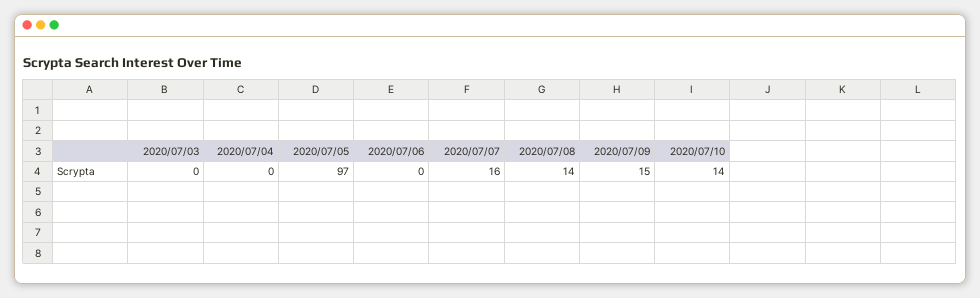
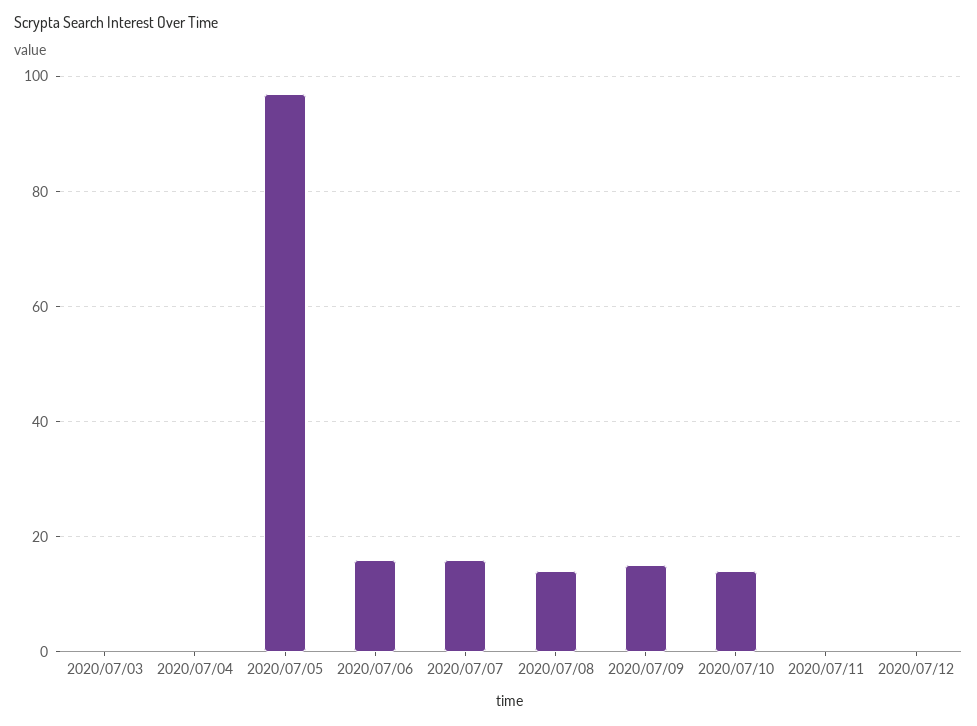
2020/07/06: 0 -> 15
2020/07/11: none -> 0
2020/07/12: none -> 0

